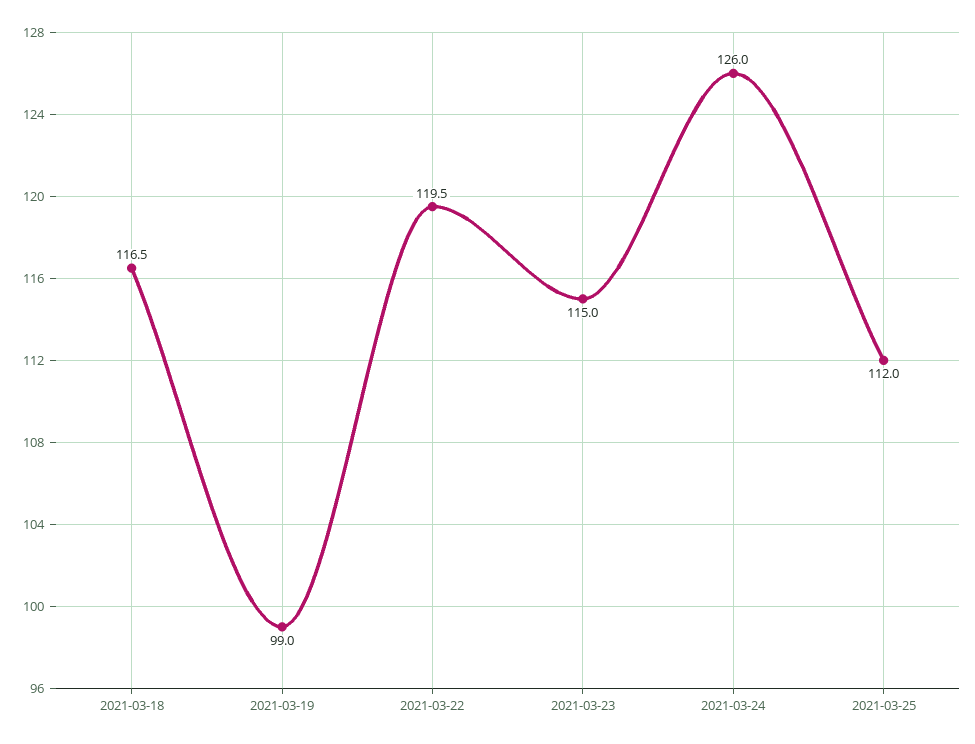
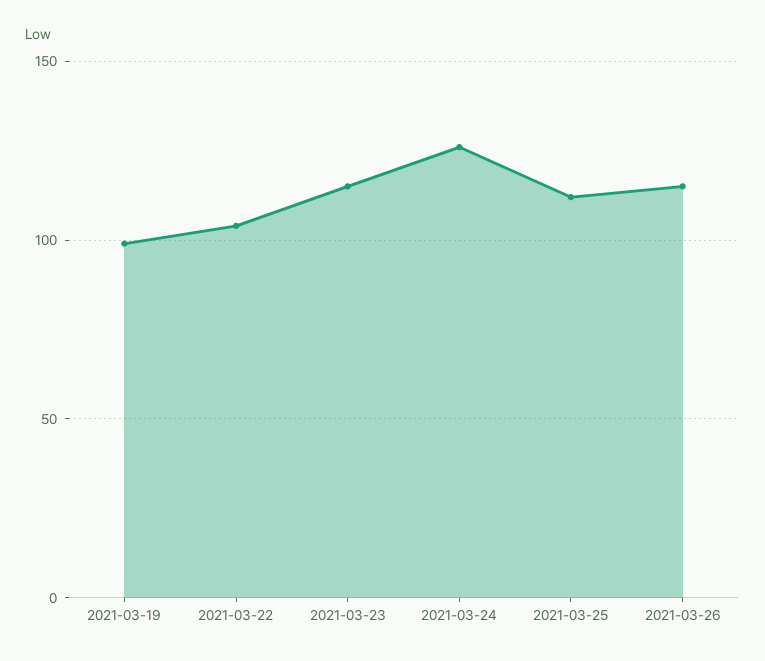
2021-03-18: 116.5 -> none
2021-03-22: 119.5 -> 105
2021-03-26: none -> 115

